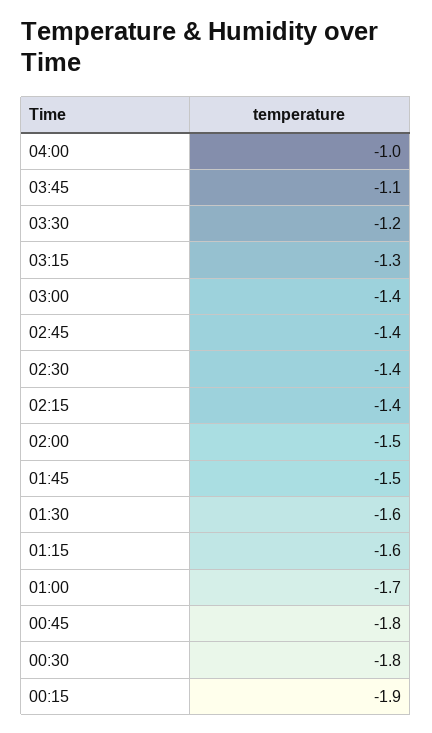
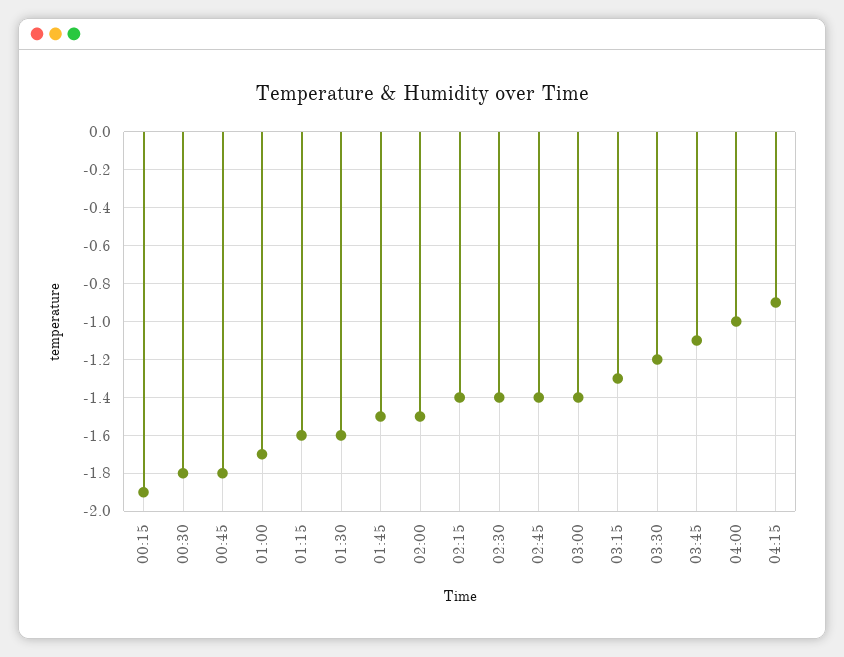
04:15: none -> -0.9

